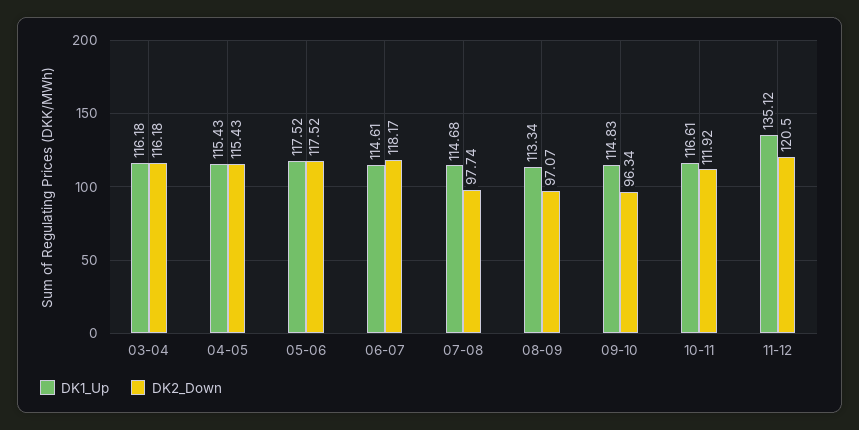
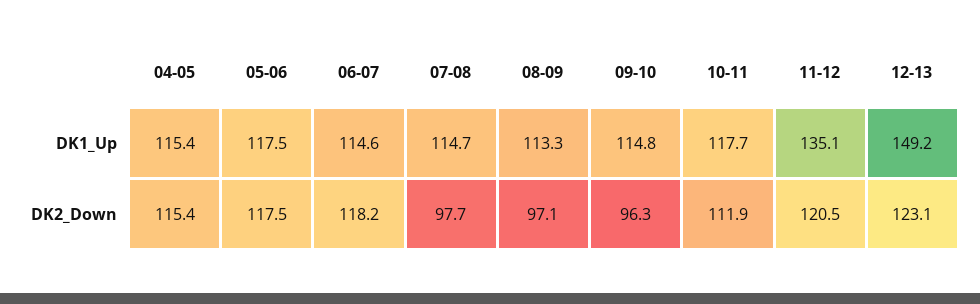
DK1_Up, 03-04: 116.18 -> none
DK2_Down, 03-04: 116.18 -> none
DK1_Up, 10-11: 116.61 -> 117.7
DK1_Up, 12-13: none -> 149.2
DK2_Down, 12-13: none -> 123.1

